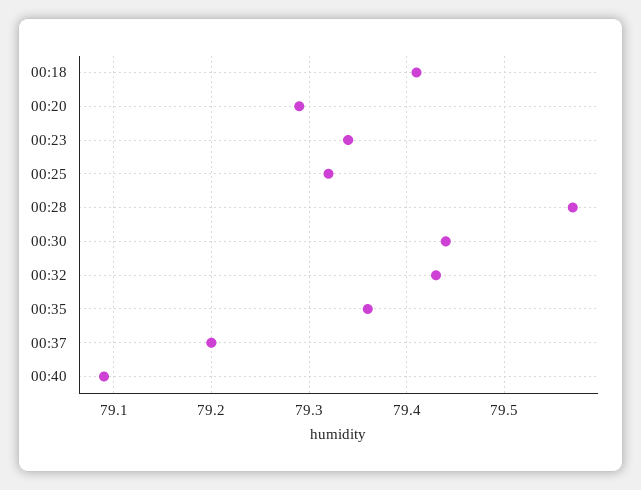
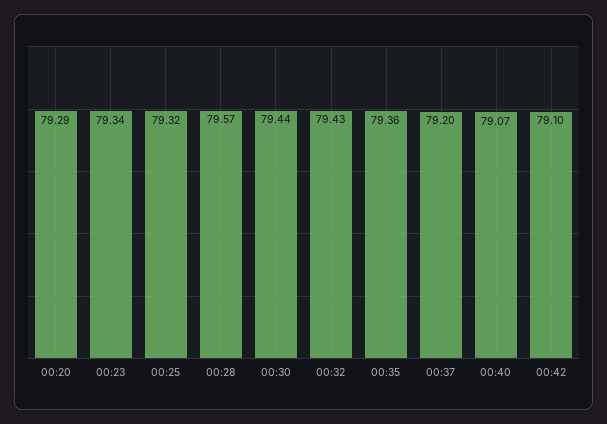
00:18: 79.41 -> none
00:40: 79.09 -> 79.07
00:42: none -> 79.1

